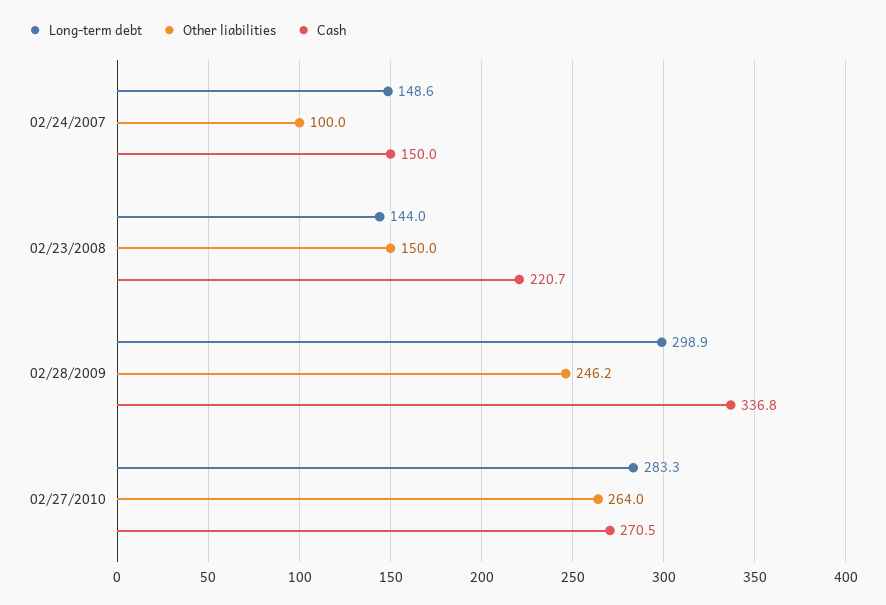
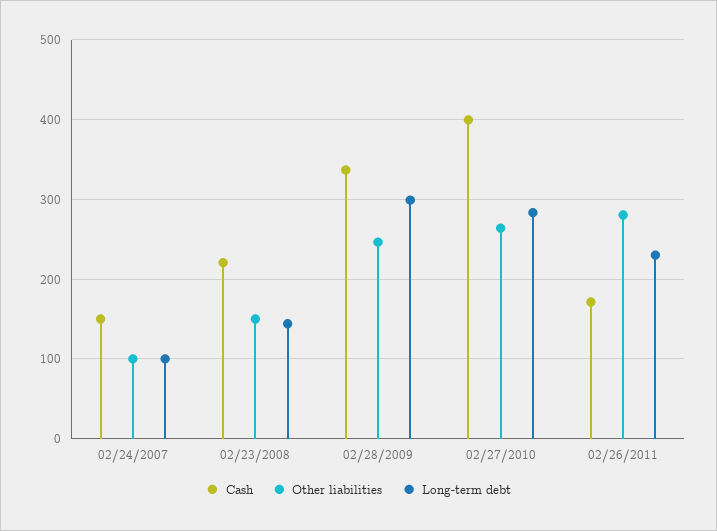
Long-term debt, 02/24/2007: 148.6 -> 100
Cash, 02/27/2010: 270.5 -> 400
Cash, 02/26/2011: none -> 170
Other liabilities, 02/26/2011: none -> 280
Long-term debt, 02/26/2011: none -> 230

